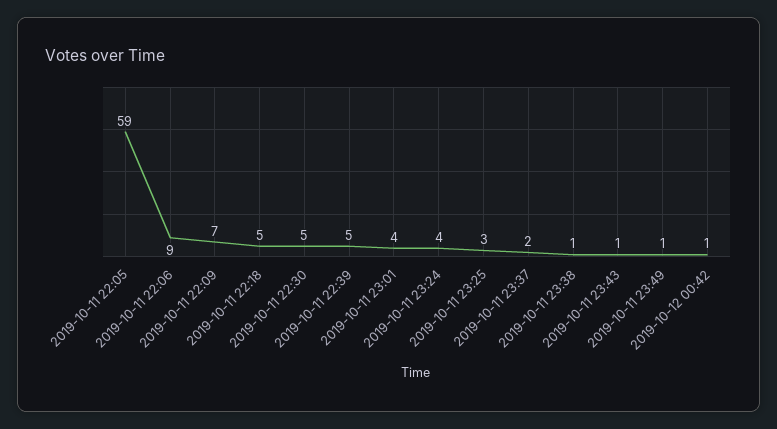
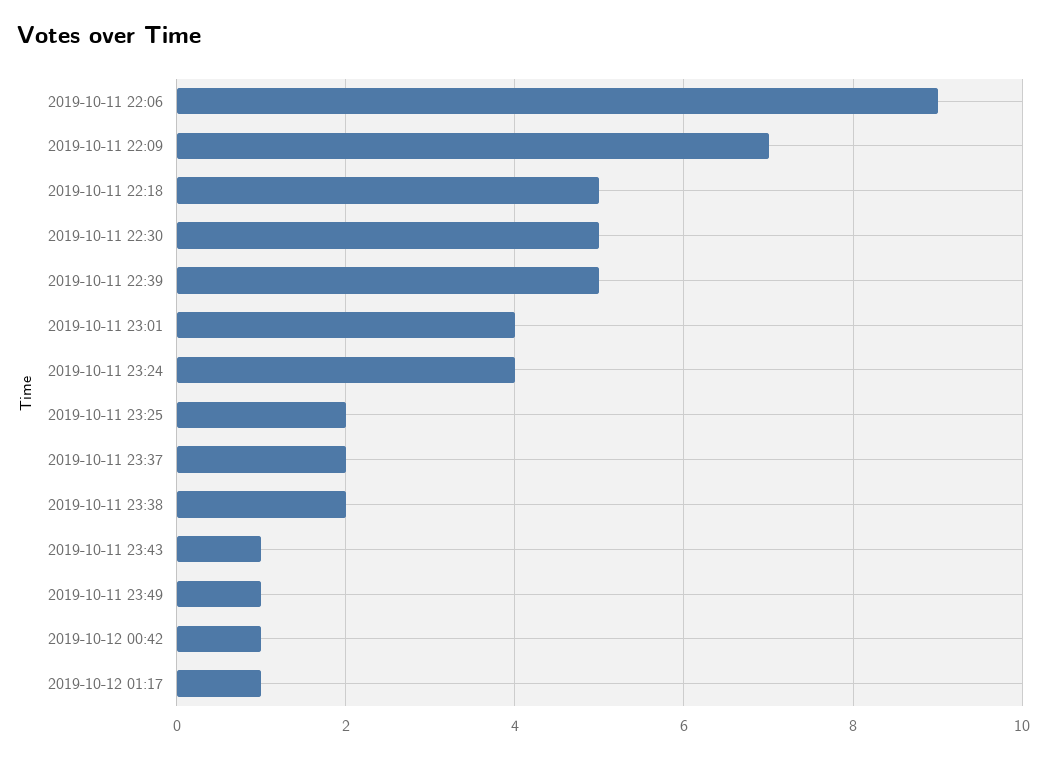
2019-10-11 22:05: 59 -> none
2019-10-11 23:25: 3 -> 2
2019-10-11 23:38: 1 -> 2
2019-10-12 01:17: none -> 1

